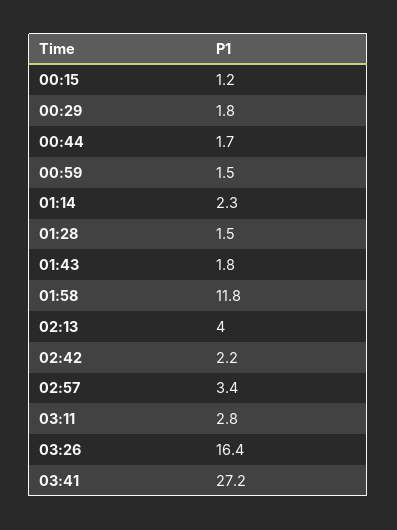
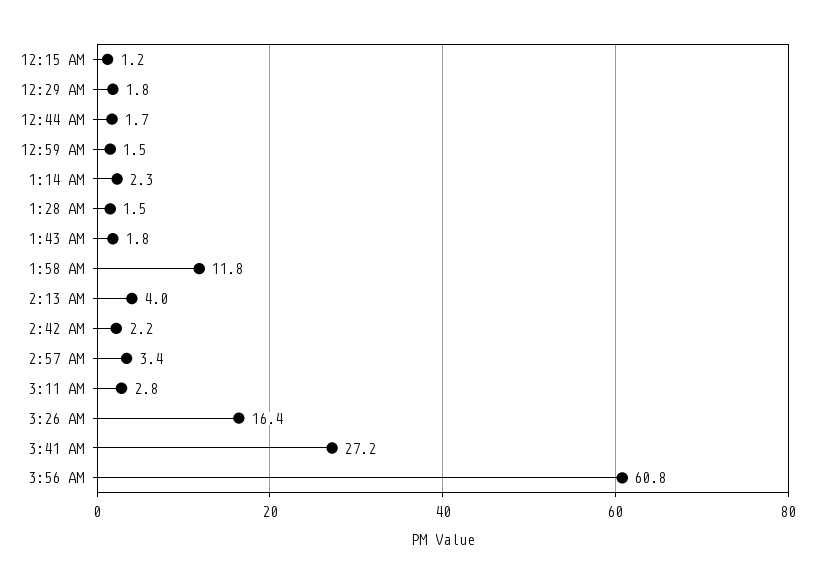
3:56 AM: none -> 60.8

